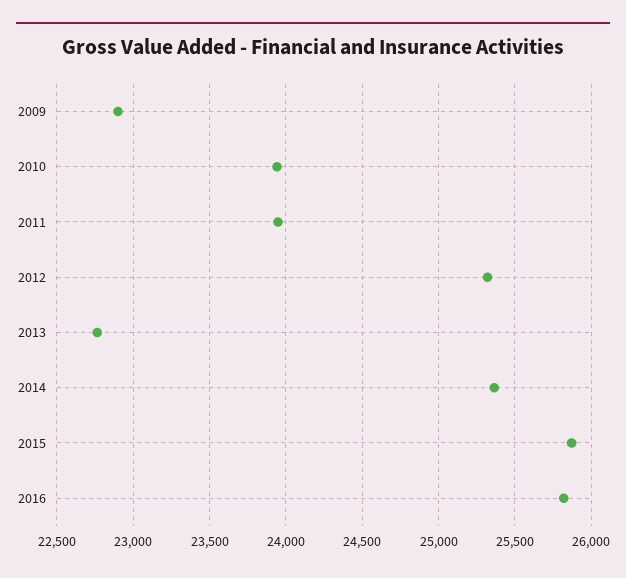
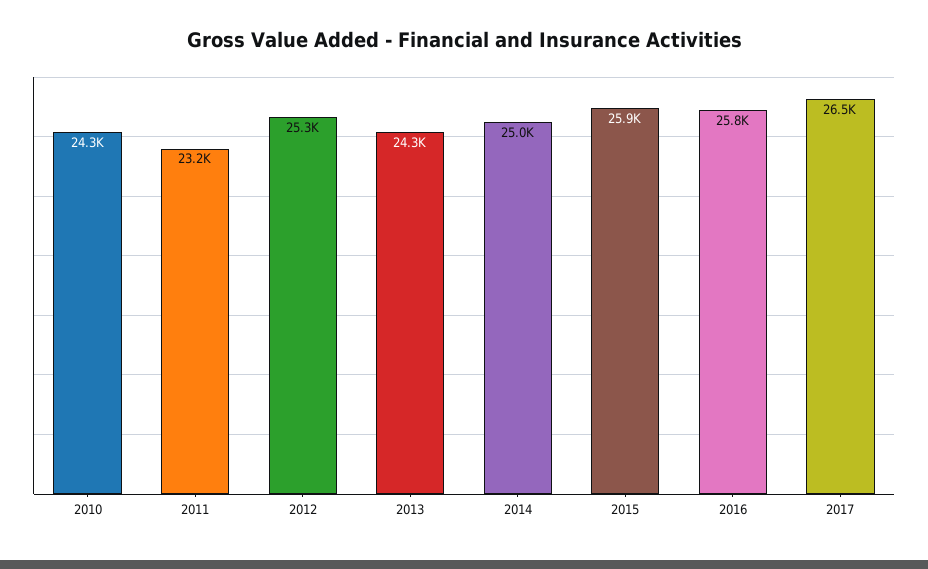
2009: 22900 -> none
2010: 23950 -> 24300
2011: 23950 -> 23200
2013: 22750 -> 24300
2014: 25350 -> 25000
2017: none -> 26500

